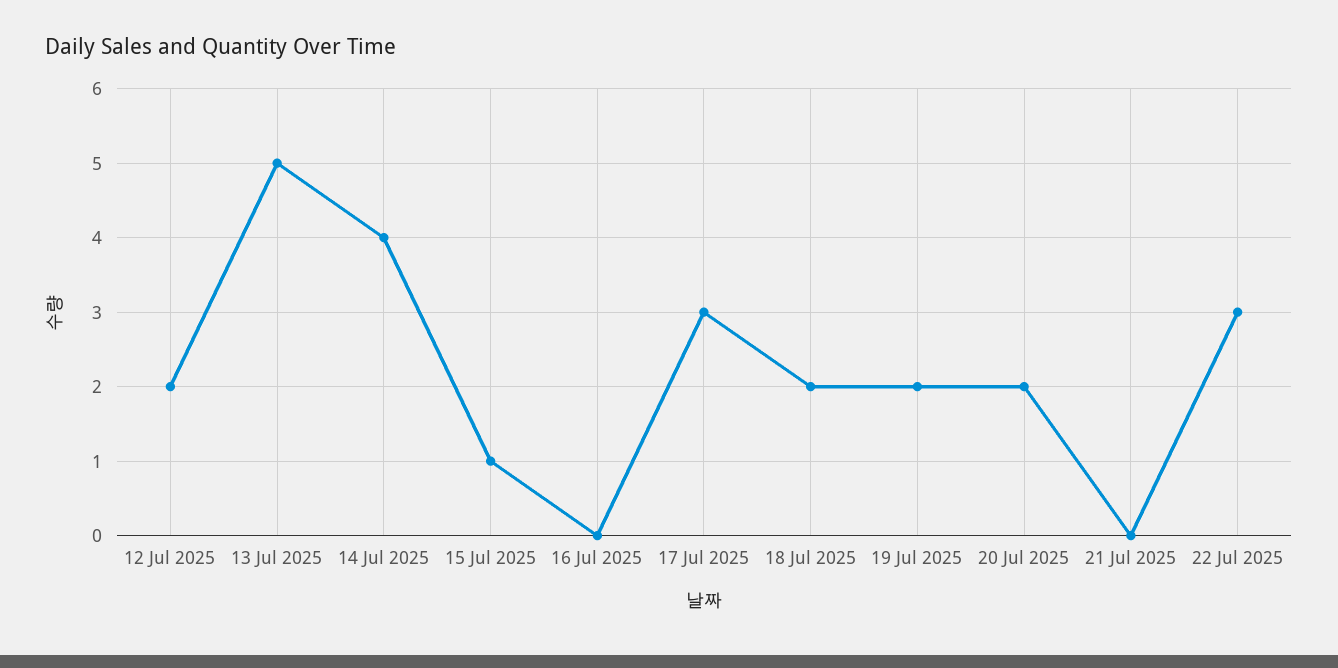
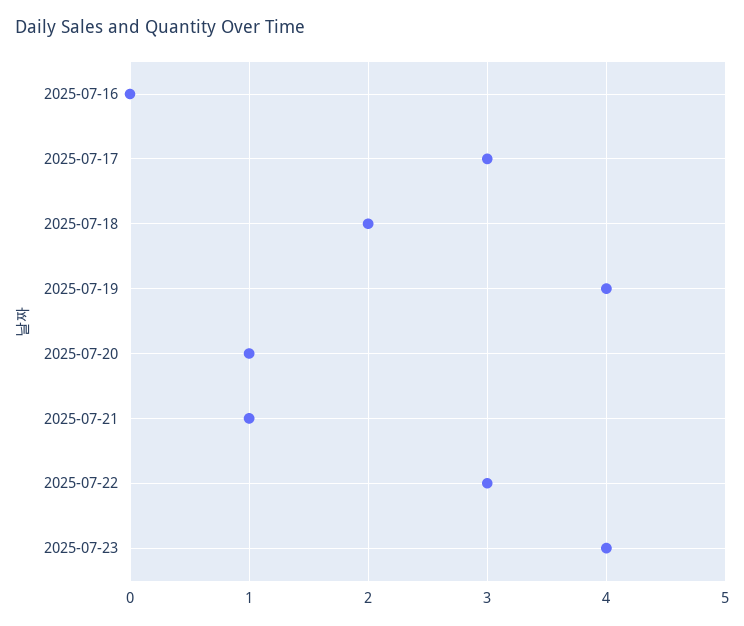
12 Jul 2025: 2 -> none
13 Jul 2025: 5 -> none
14 Jul 2025: 4 -> none
15 Jul 2025: 1 -> none
19 Jul 2025: 2 -> 4
20 Jul 2025: 2 -> 1
21 Jul 2025: 0 -> 1
2025-07-23: none -> 4

